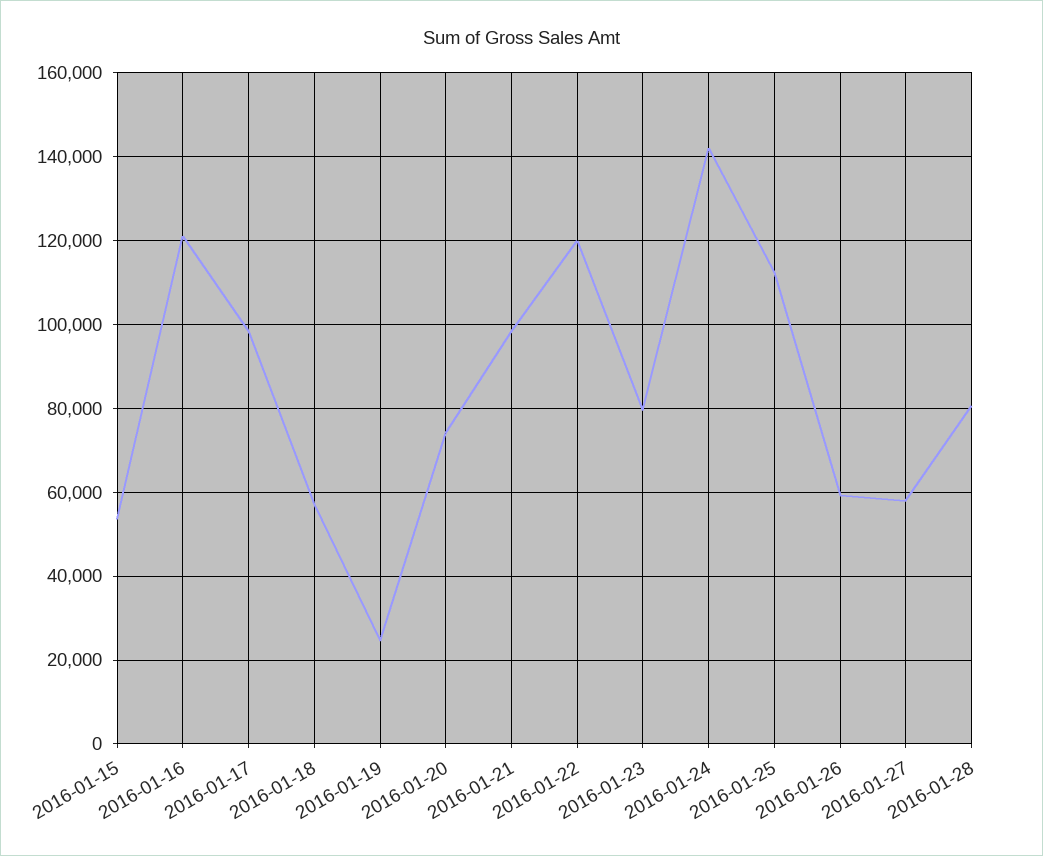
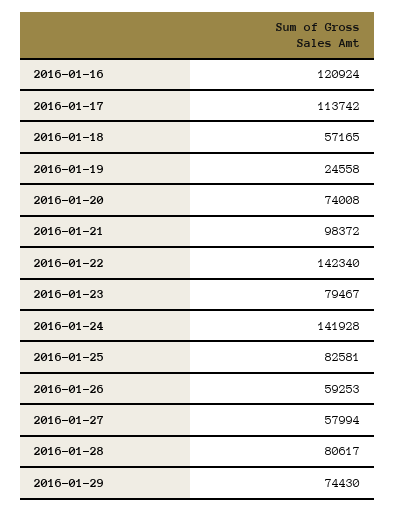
2016-01-15: 54000 -> none
2016-01-17: 98000 -> 113742
2016-01-22: 120000 -> 142340
2016-01-25: 112000 -> 82581
2016-01-29: none -> 74430

